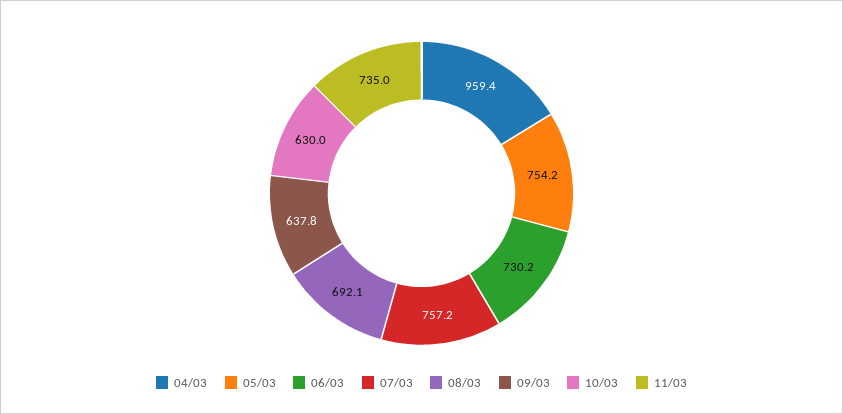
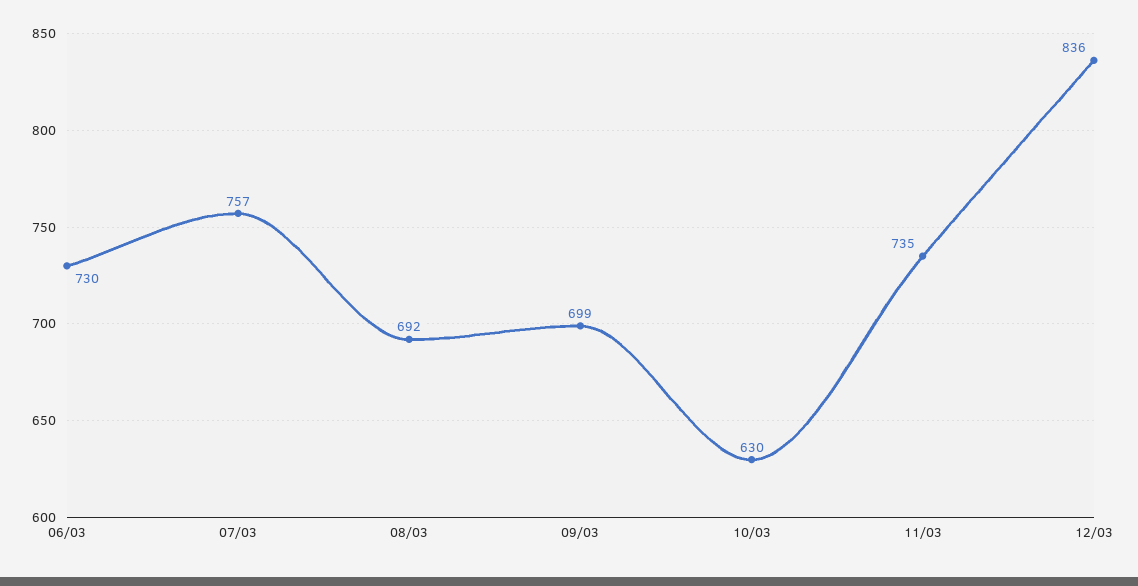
04/03: 959.4 -> none
05/03: 754.2 -> none
09/03: 637.8 -> 699
12/03: none -> 836

